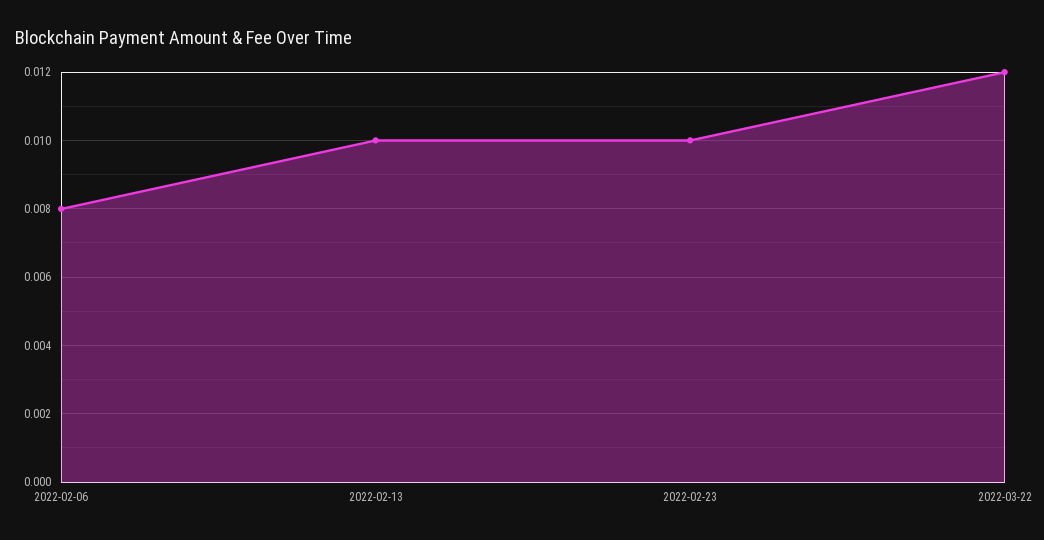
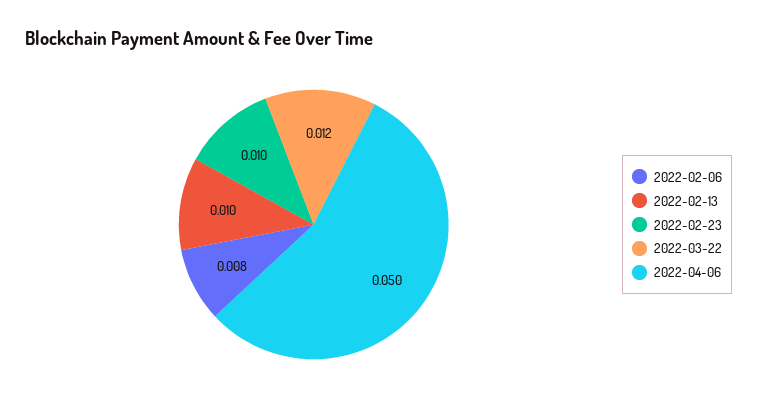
2022-04-06: none -> 0.05

